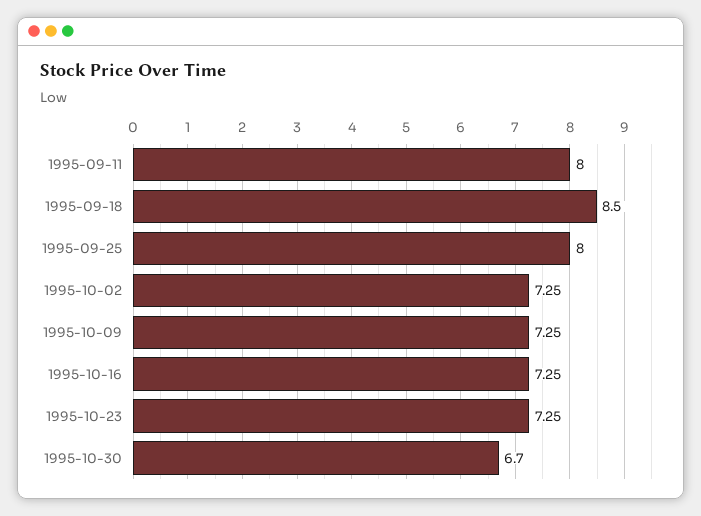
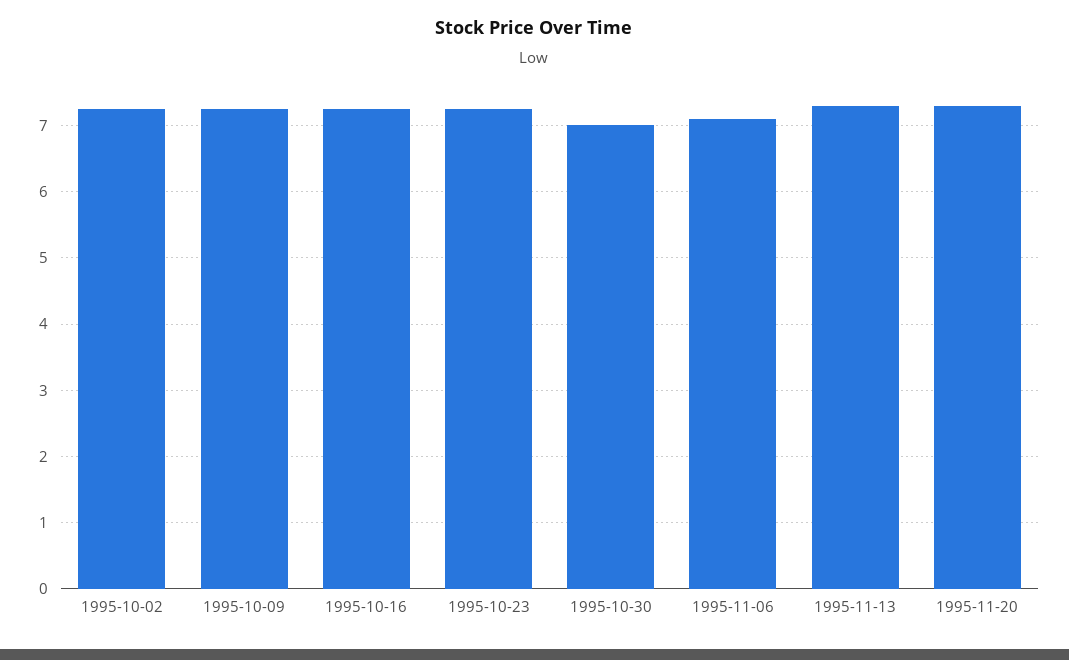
1995-09-11: 8 -> none
1995-09-18: 8.5 -> none
1995-09-25: 8 -> none
1995-10-30: 6.7 -> 7
1995-11-06: none -> 7.1
1995-11-13: none -> 7.3
1995-11-20: none -> 7.3

